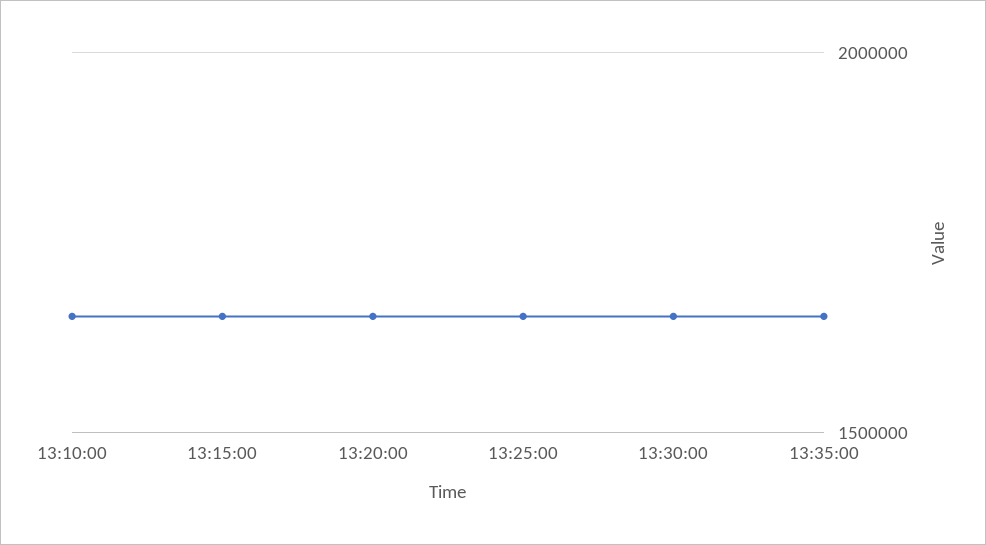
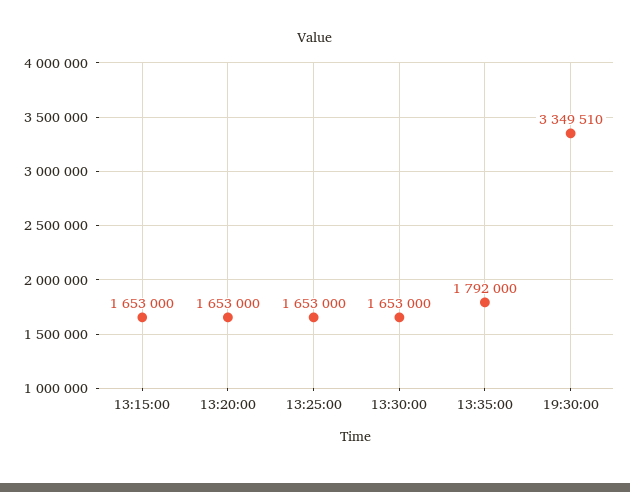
13:10:00: 1650000 -> none
13:35:00: 1650000 -> 1792000
19:30:00: none -> 3349510

